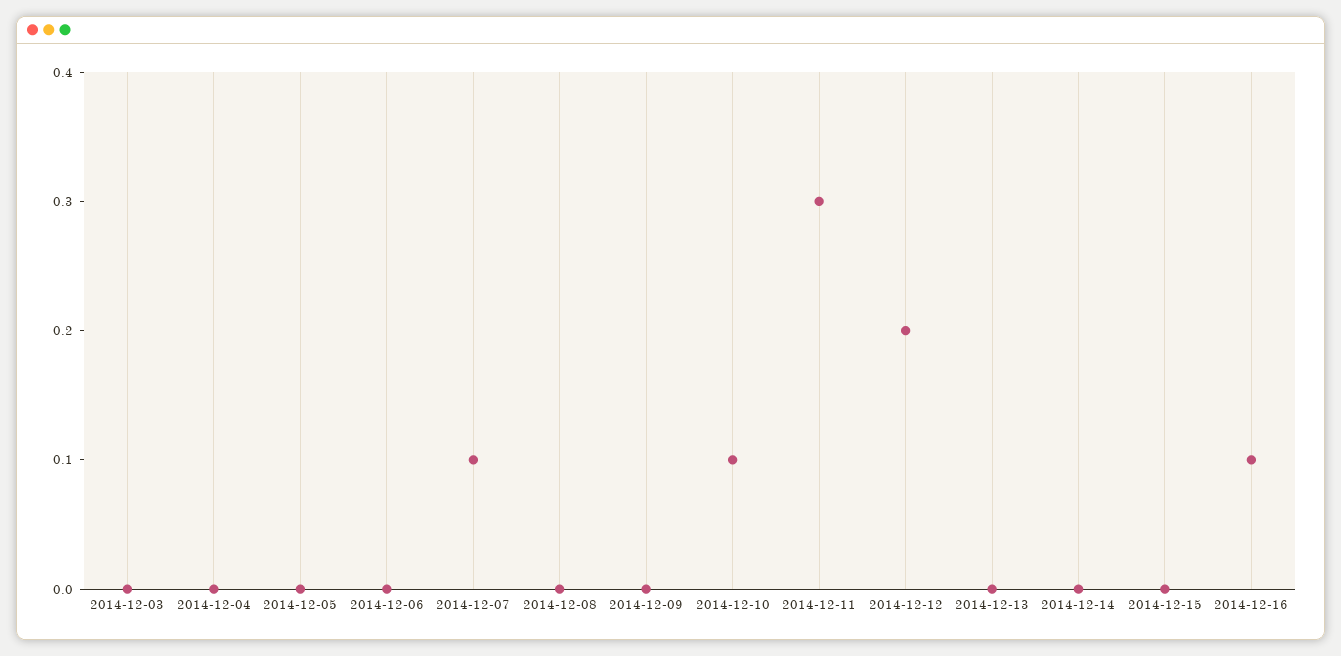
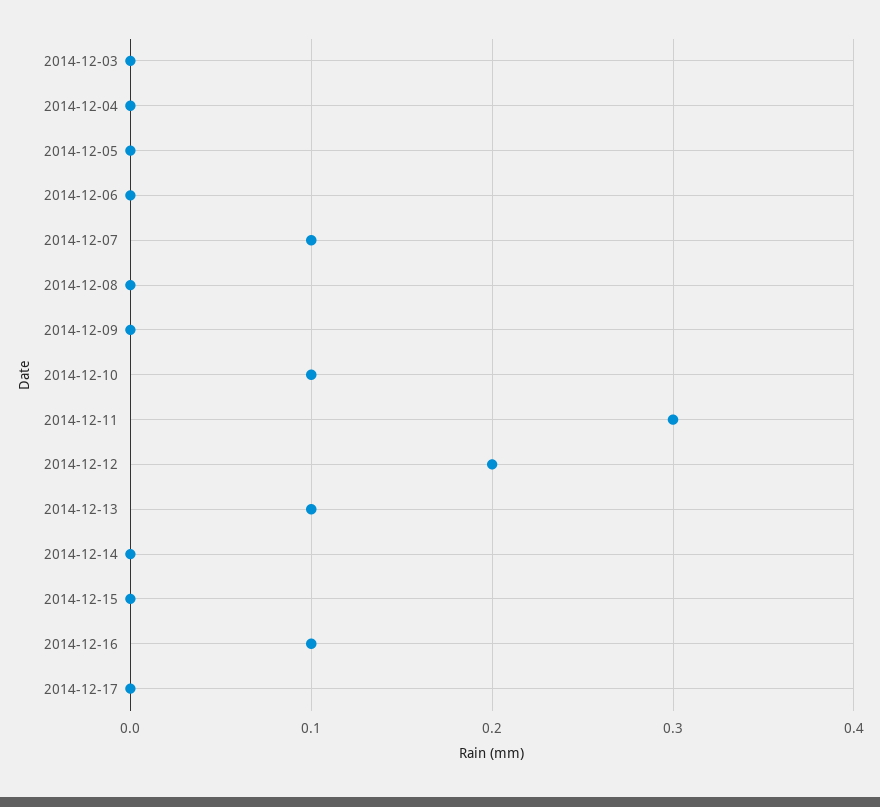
2014-12-13: 0 -> 0.1
2014-12-17: none -> 0

